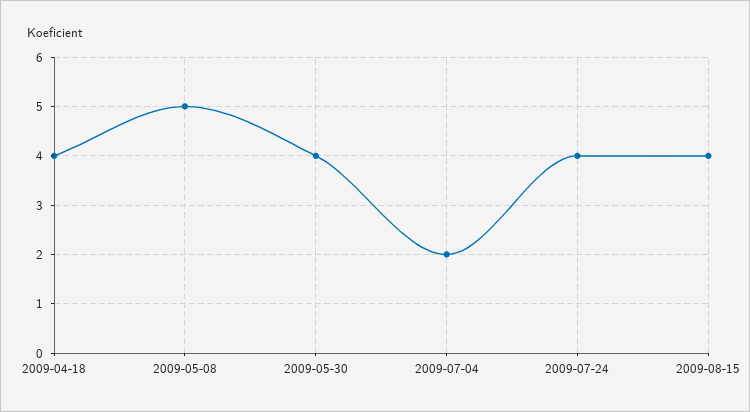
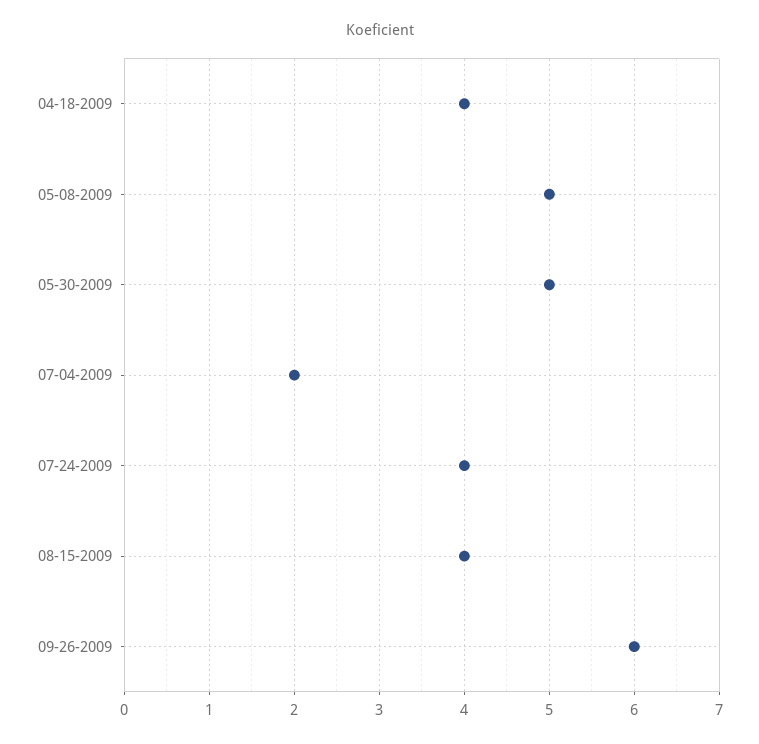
2009-05-30: 4 -> 5
09-26-2009: none -> 6

